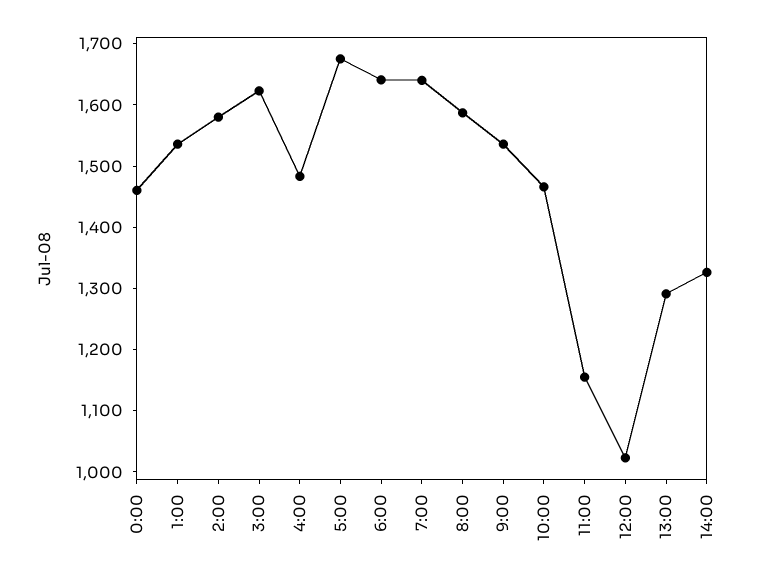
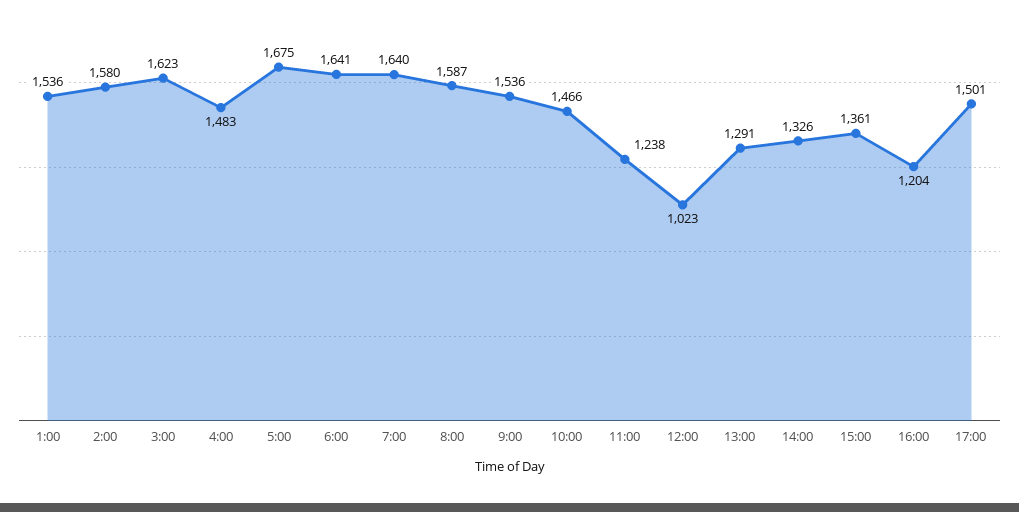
0:00: 1460 -> none
11:00: 1160 -> 1238
15:00: none -> 1361
16:00: none -> 1204
17:00: none -> 1501

